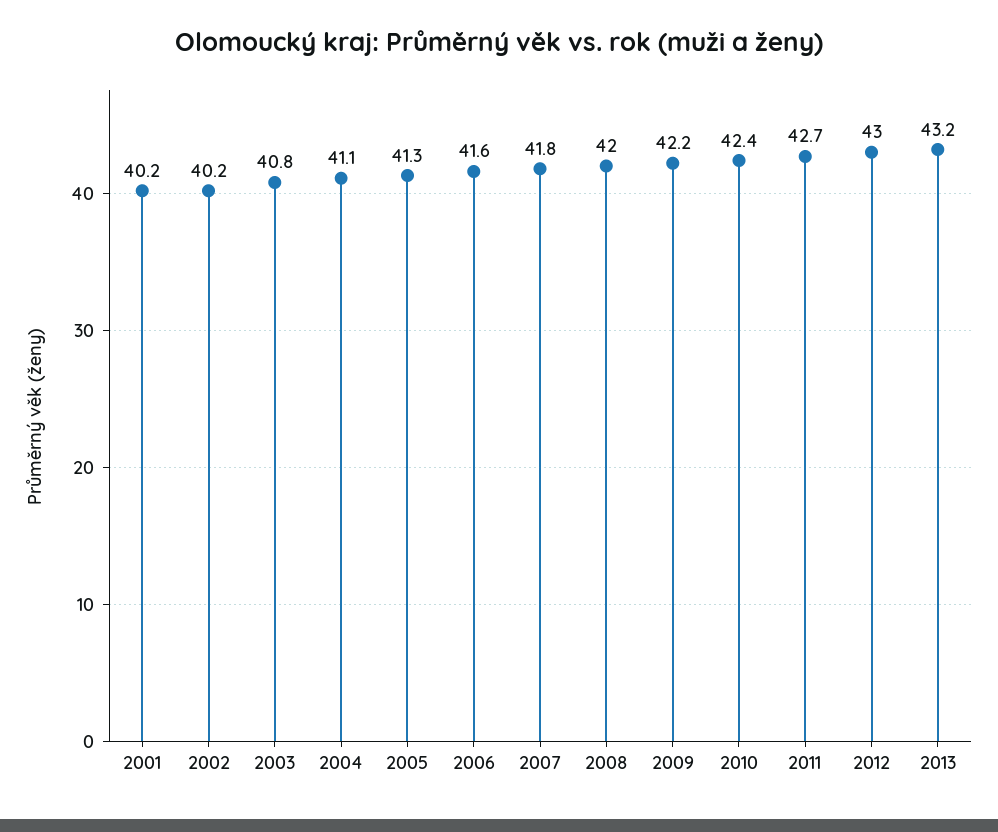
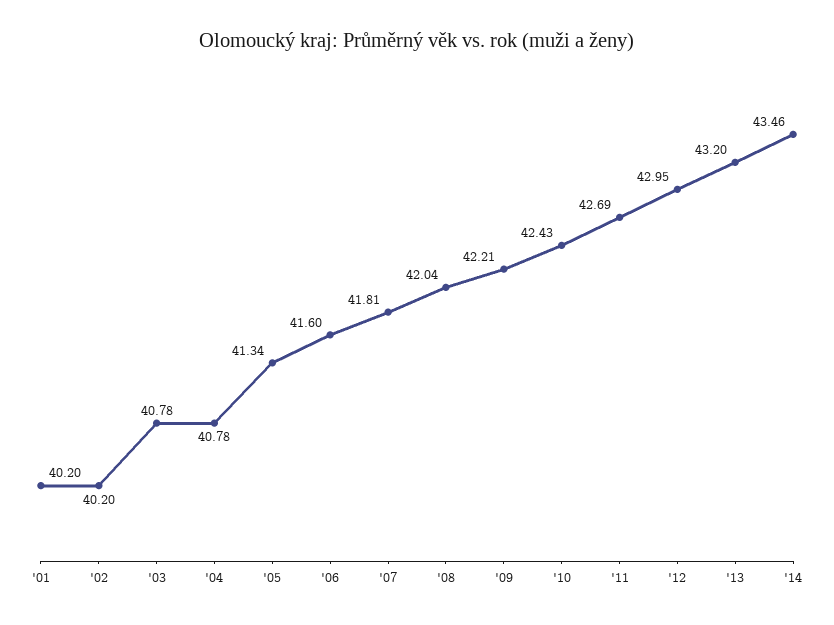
2004: 41.1 -> 40.78
'14: none -> 43.46

